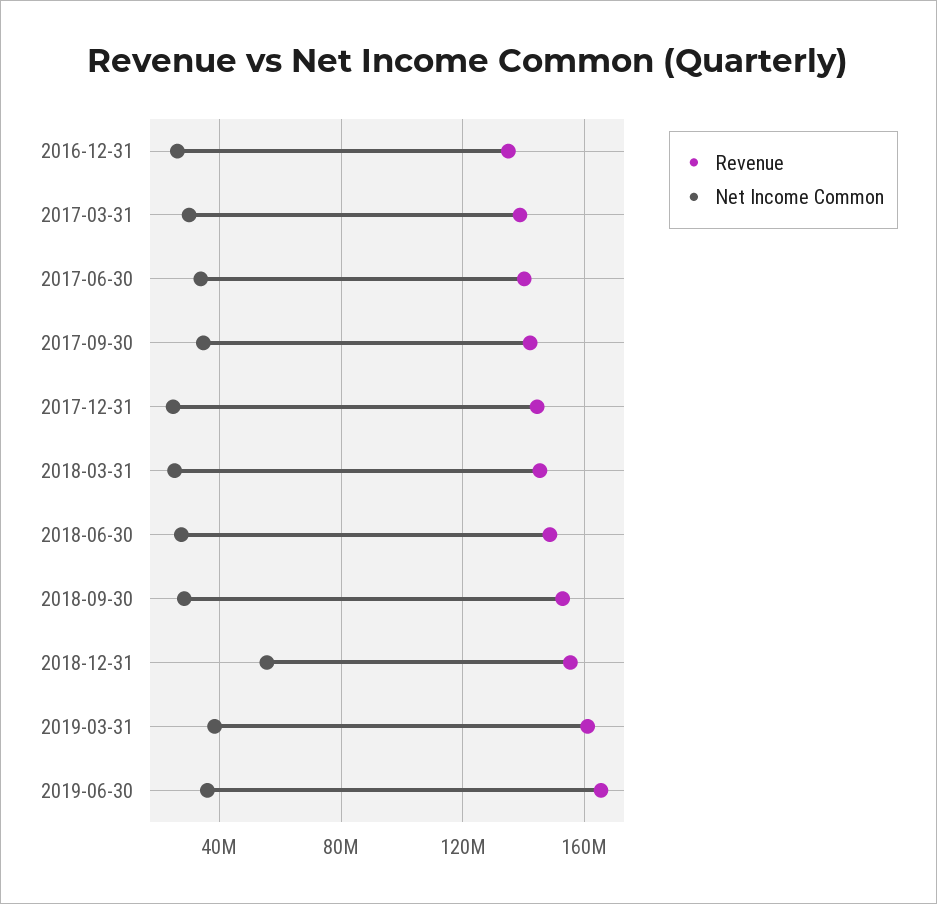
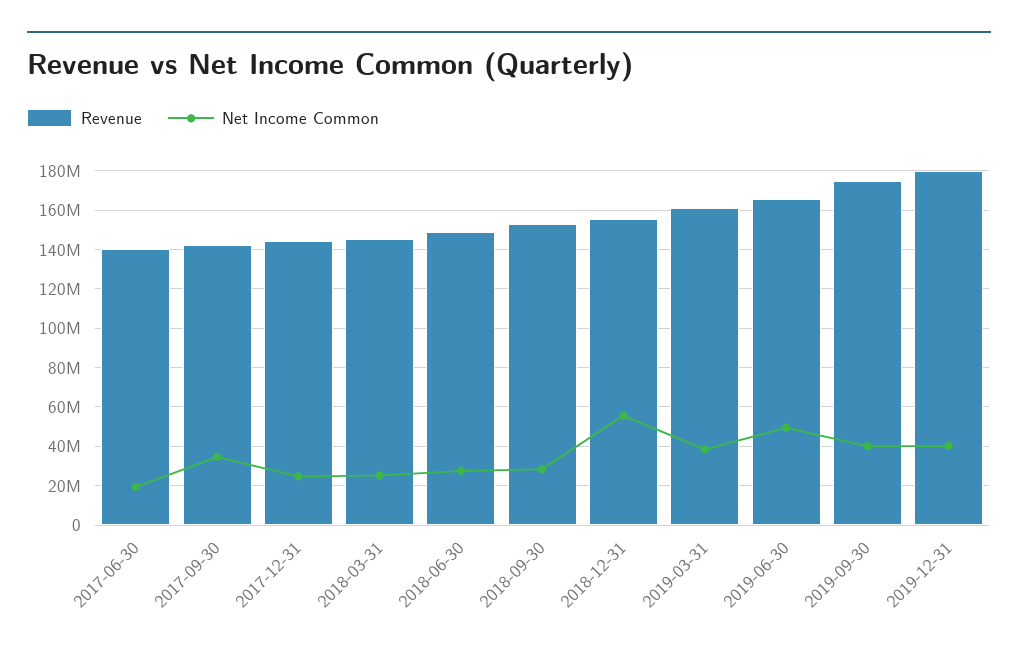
Revenue, 2016-12-31: 135000000 -> none
Net Income Common, 2016-12-31: 25000000 -> none
Revenue, 2017-03-31: 140000000 -> none
Net Income Common, 2017-03-31: 30000000 -> none
Net Income Common, 2017-06-30: 35000000 -> 20000000
Net Income Common, 2019-06-30: 35000000 -> 50000000
Revenue, 2019-09-30: none -> 175000000
Net Income Common, 2019-09-30: none -> 40000000
Revenue, 2019-12-31: none -> 180000000
Net Income Common, 2019-12-31: none -> 40000000

